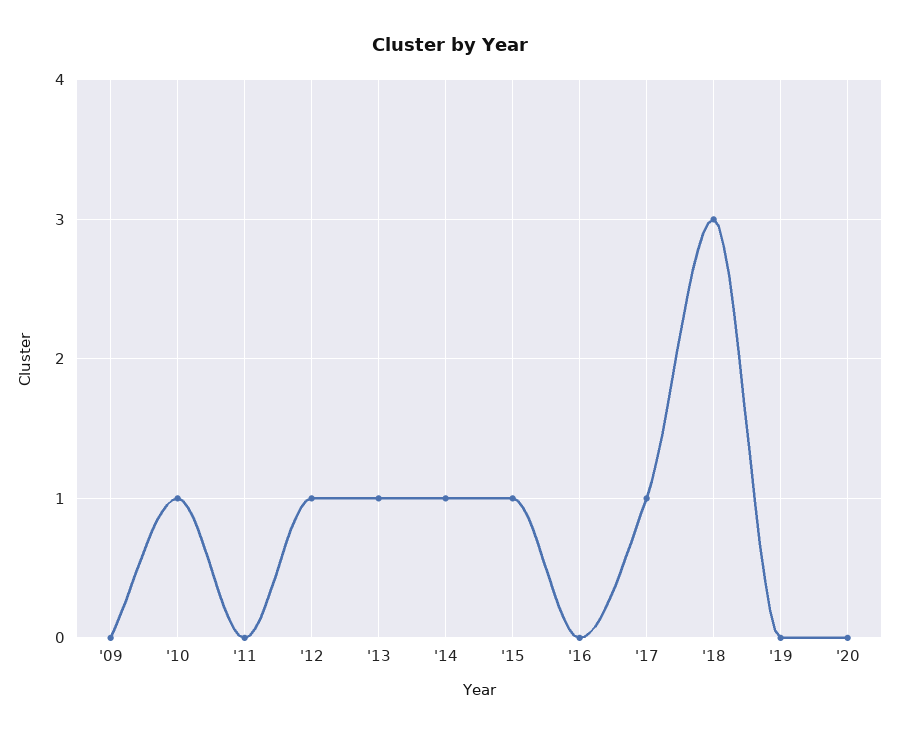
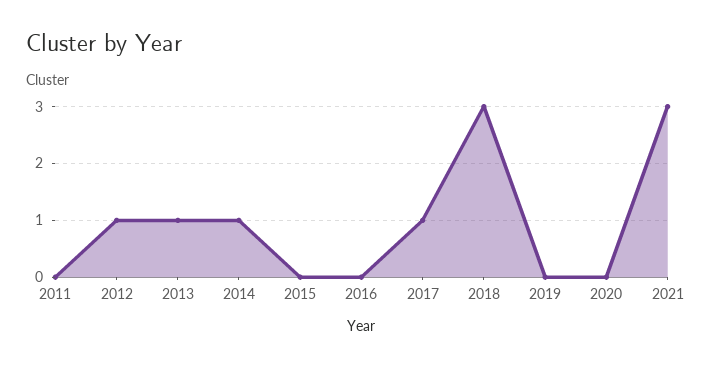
'09: 0 -> none
'10: 1 -> none
'15: 1 -> 0
2021: none -> 3

